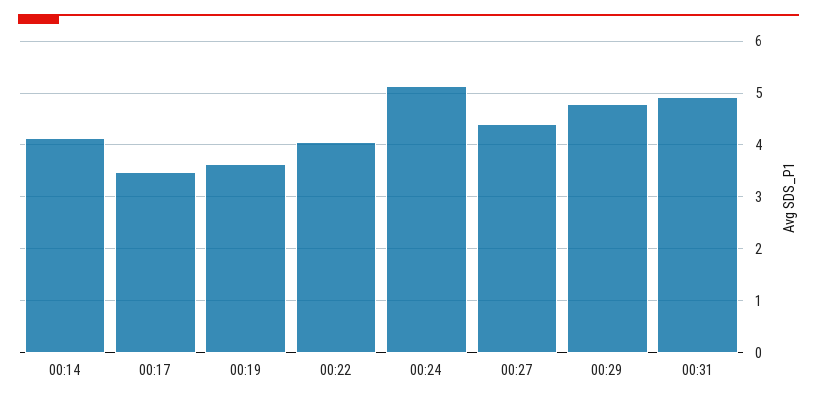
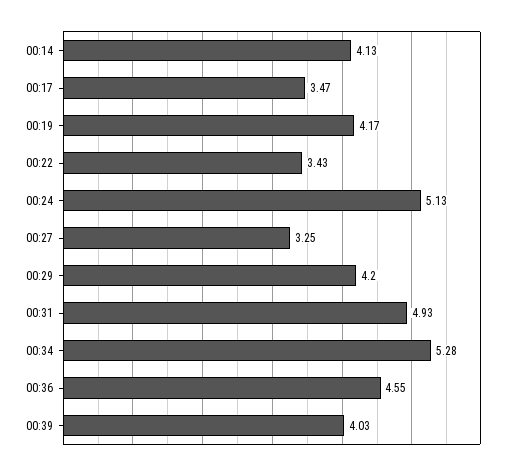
00:19: 3.6 -> 4.17
00:22: 4 -> 3.43
00:27: 4.4 -> 3.25
00:29: 4.8 -> 4.2
00:34: none -> 5.28
00:36: none -> 4.55
00:39: none -> 4.03

